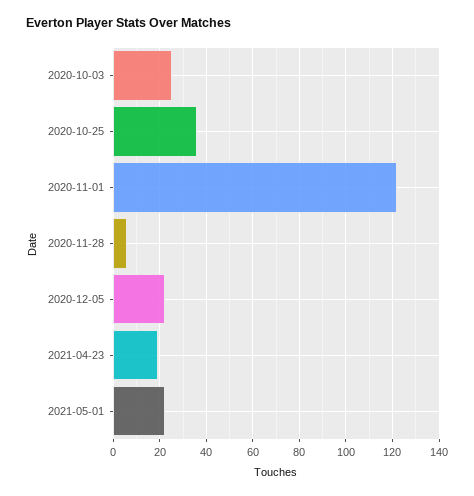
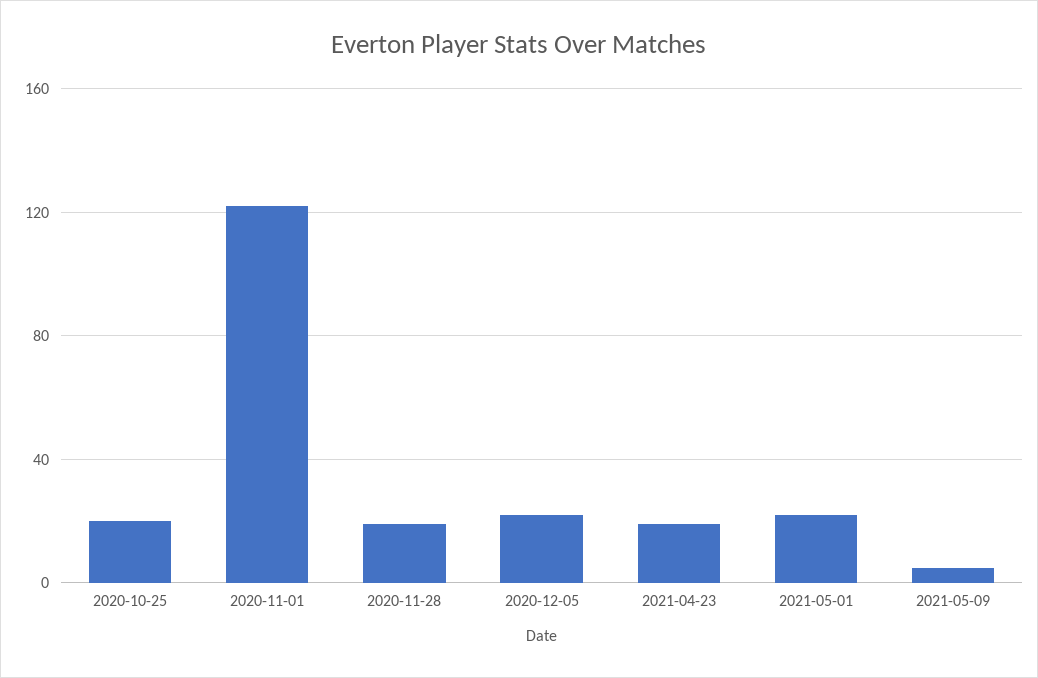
2020-10-03: 25 -> none
2020-10-25: 35 -> 20
2020-11-28: 5 -> 20
2021-05-09: none -> 5

